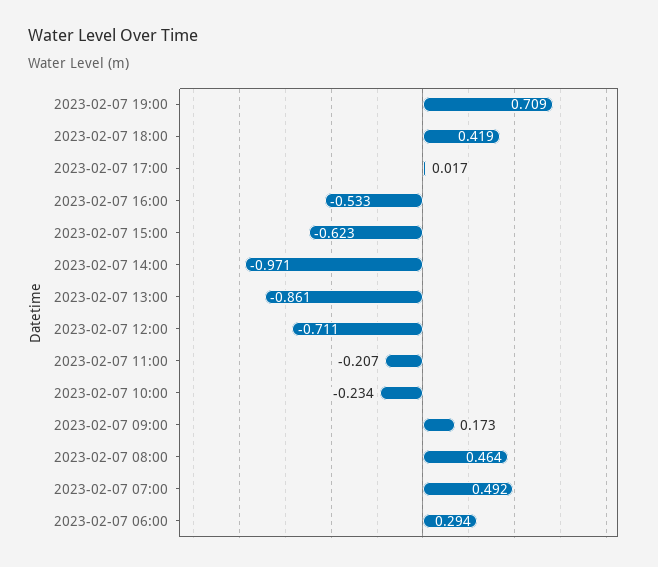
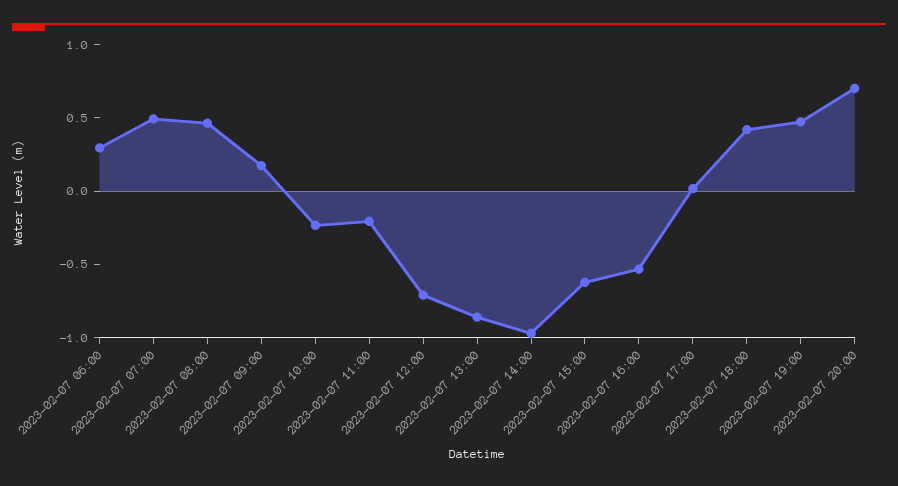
2023-02-07 19:00: 0.709 -> 0.5
2023-02-07 20:00: none -> 0.7

